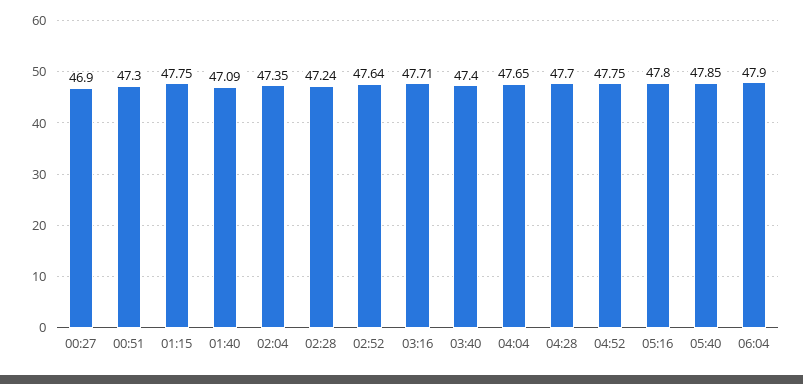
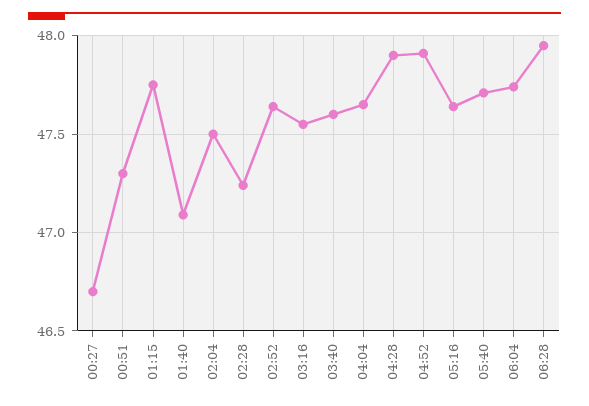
00:27: 46.9 -> 46.7
02:04: 47.35 -> 47.5
03:16: 47.71 -> 47.55
03:40: 47.4 -> 47.6
04:28: 47.7 -> 47.9
04:52: 47.75 -> 47.9
05:16: 47.8 -> 47.65
05:40: 47.85 -> 47.7
06:04: 47.9 -> 47.75
06:28: none -> 47.95

